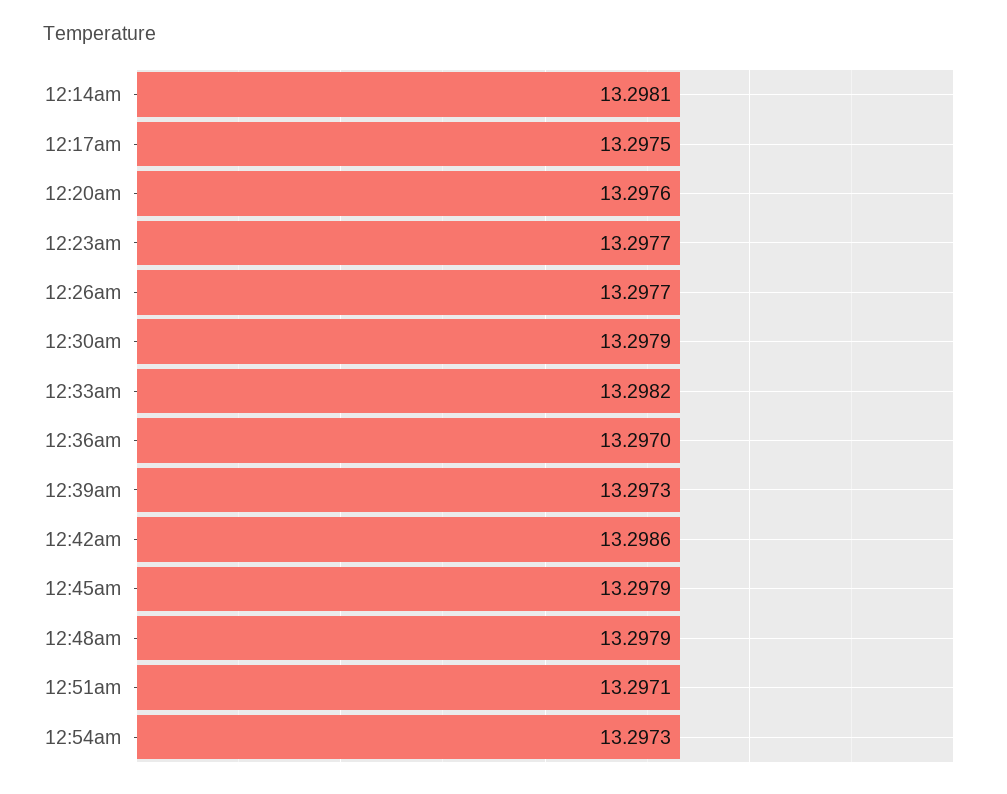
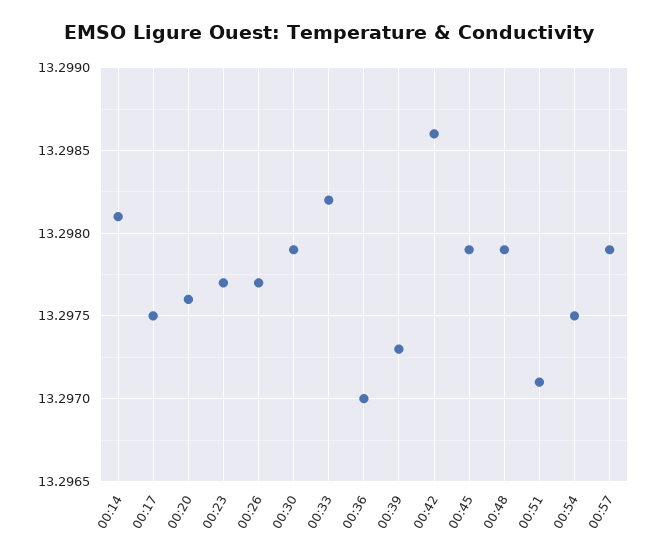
12:54am: 13.2973 -> 13.2975
00:57: none -> 13.2979

